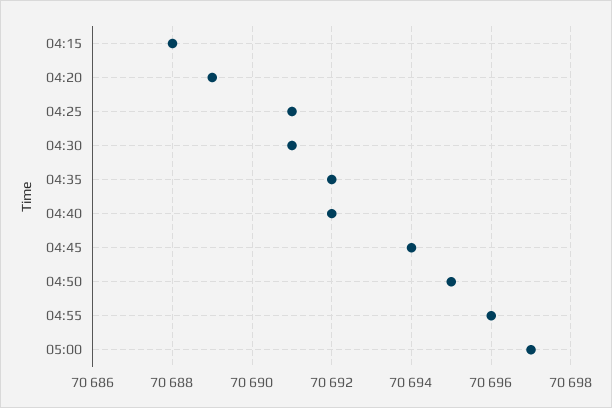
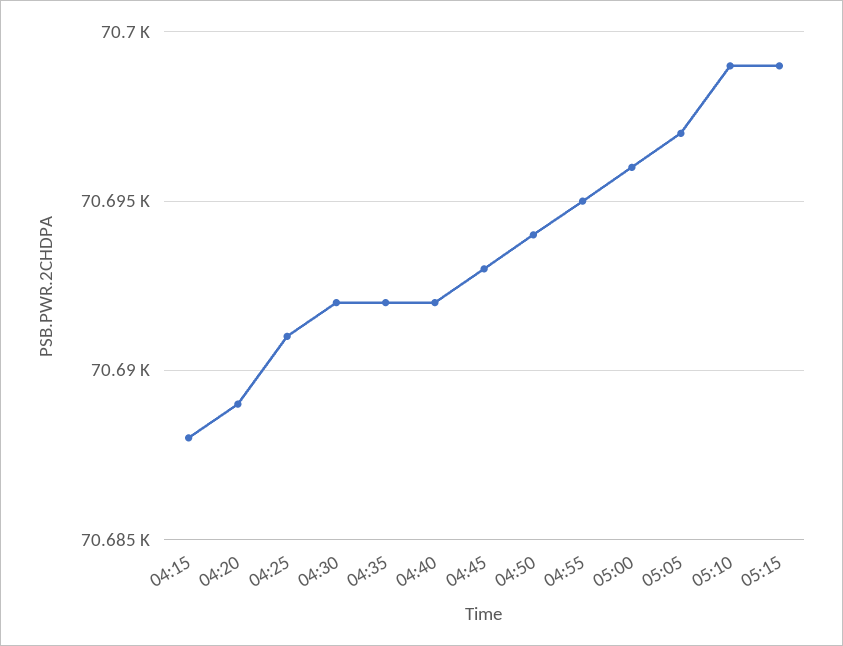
04:30: 70691 -> 70692
04:45: 70694 -> 70693
04:50: 70695 -> 70694
04:55: 70696 -> 70695
05:00: 70697 -> 70696
05:05: none -> 70697
05:10: none -> 70699
05:15: none -> 70699

